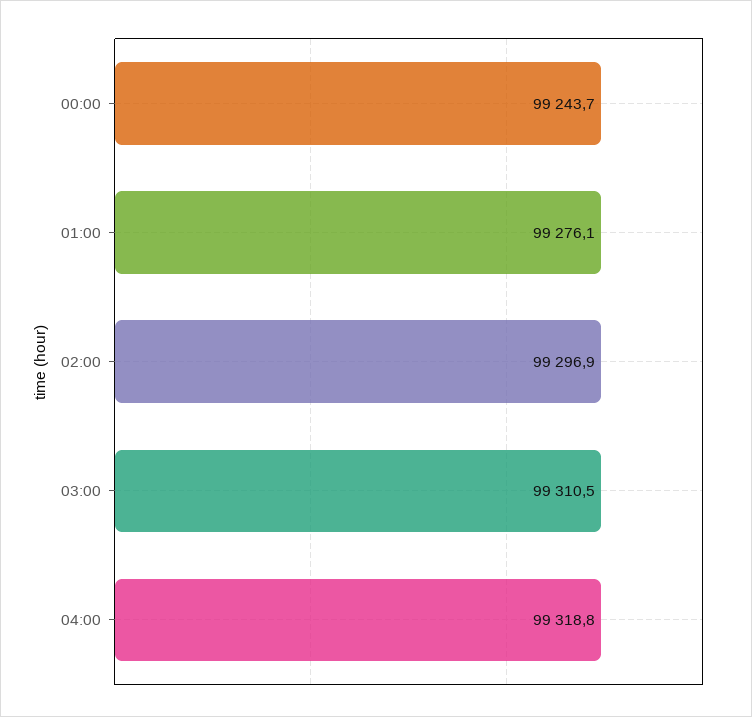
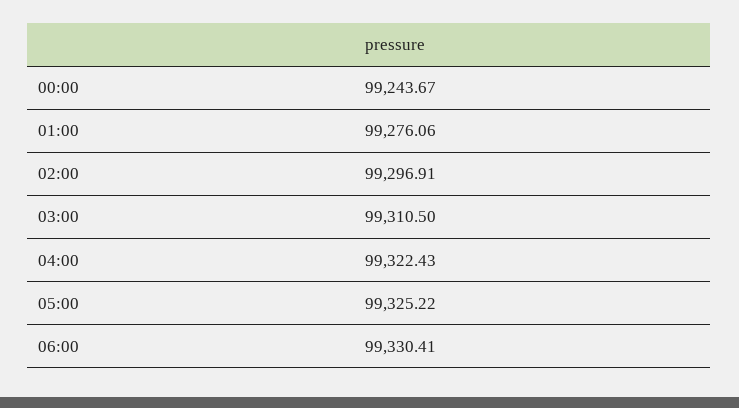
04:00: 99318.8 -> 99322.43
05:00: none -> 99325.22
06:00: none -> 99330.41

